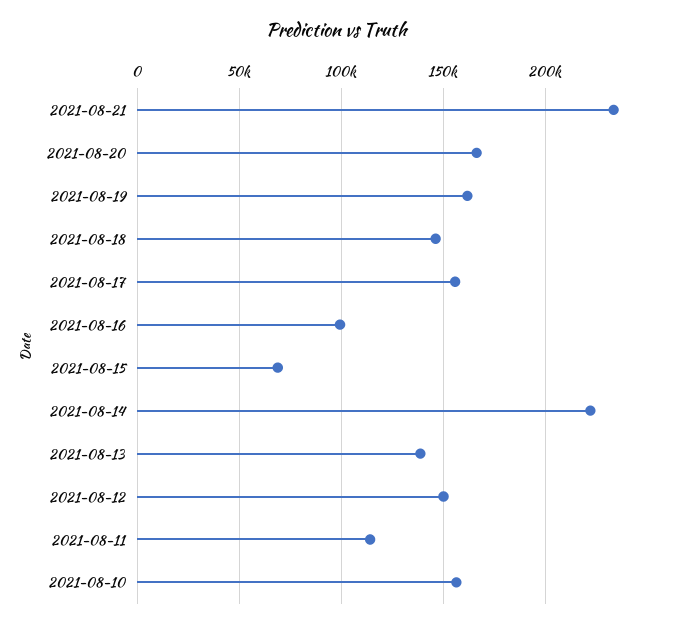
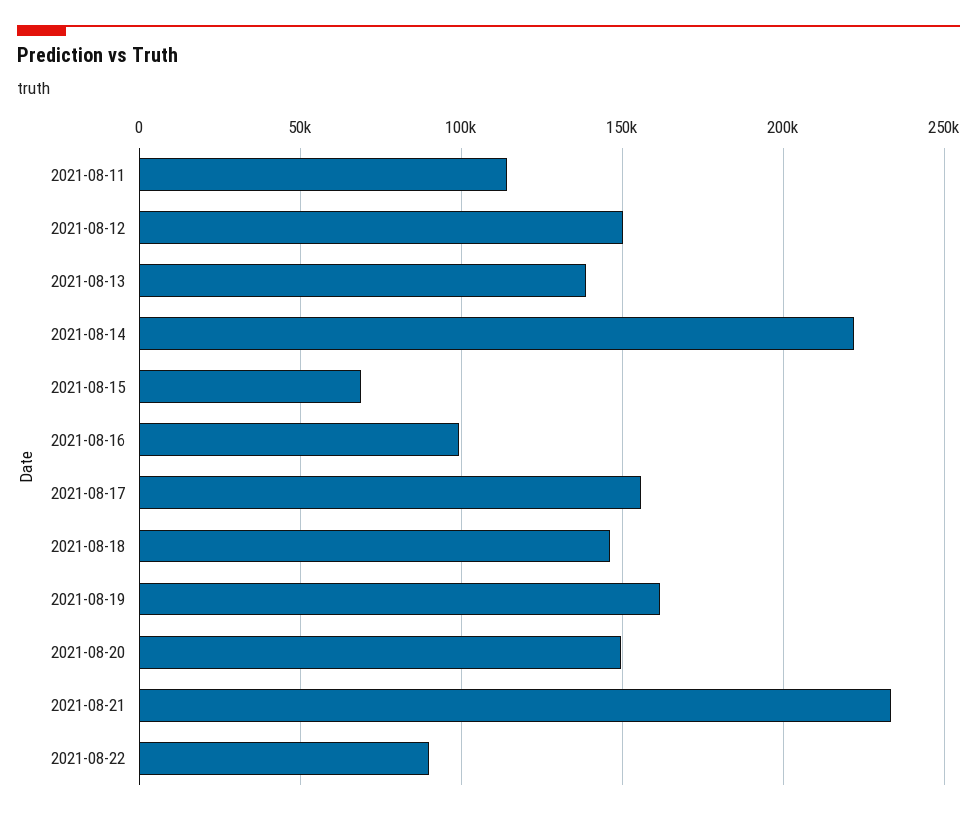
2021-08-20: 165000 -> 150000
2021-08-10: 155000 -> none
2021-08-22: none -> 90000

